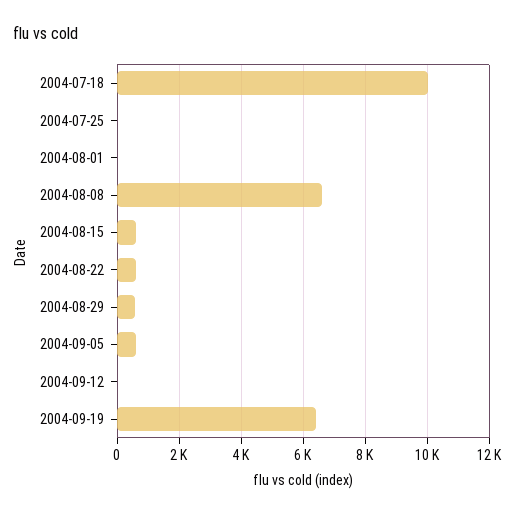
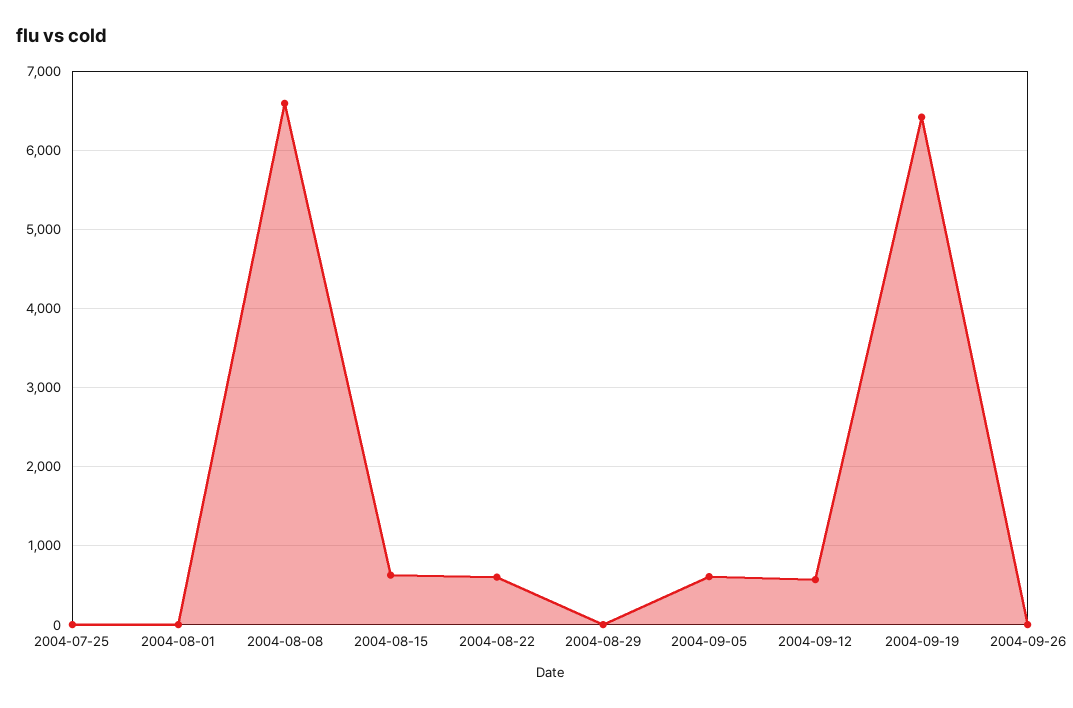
2004-07-18: 10000 -> none
2004-08-29: 600 -> 0
2004-09-12: 0 -> 600
2004-09-26: none -> 0

